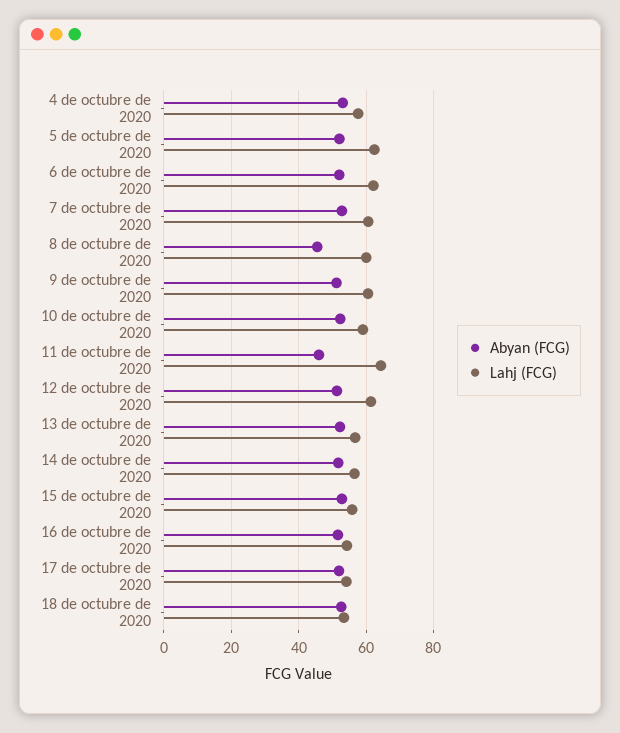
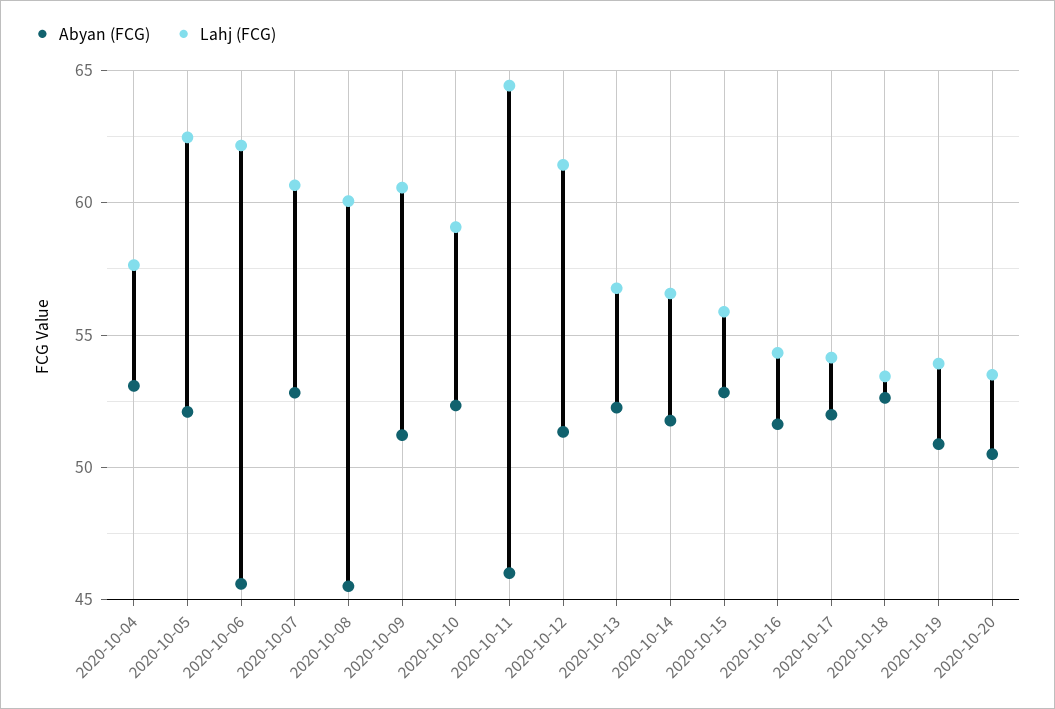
Abyan (FCG), 6 de octubre de 2020: 52 -> 45.5
Abyan (FCG), 2020-10-19: none -> 51
Lahj (FCG), 2020-10-19: none -> 54
Abyan (FCG), 2020-10-20: none -> 50.5
Lahj (FCG), 2020-10-20: none -> 53.5

